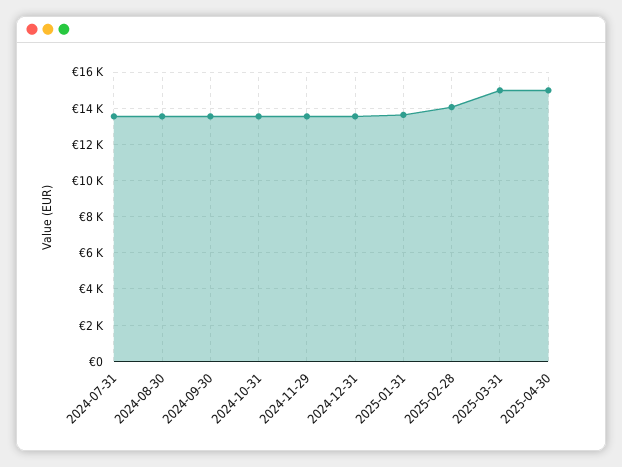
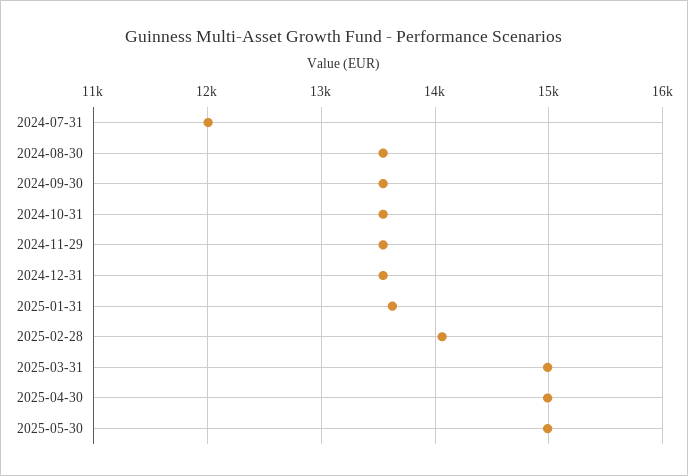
2024-07-31: 13500 -> 12000
2025-05-30: none -> 15000

